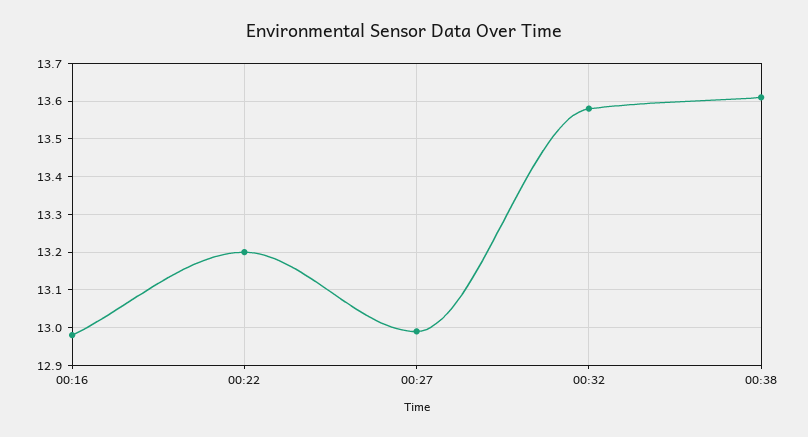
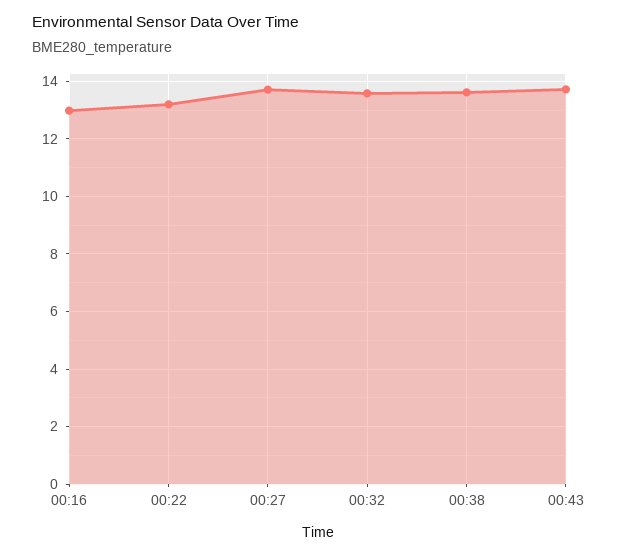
00:27: 13 -> 13.75
00:43: none -> 13.75

